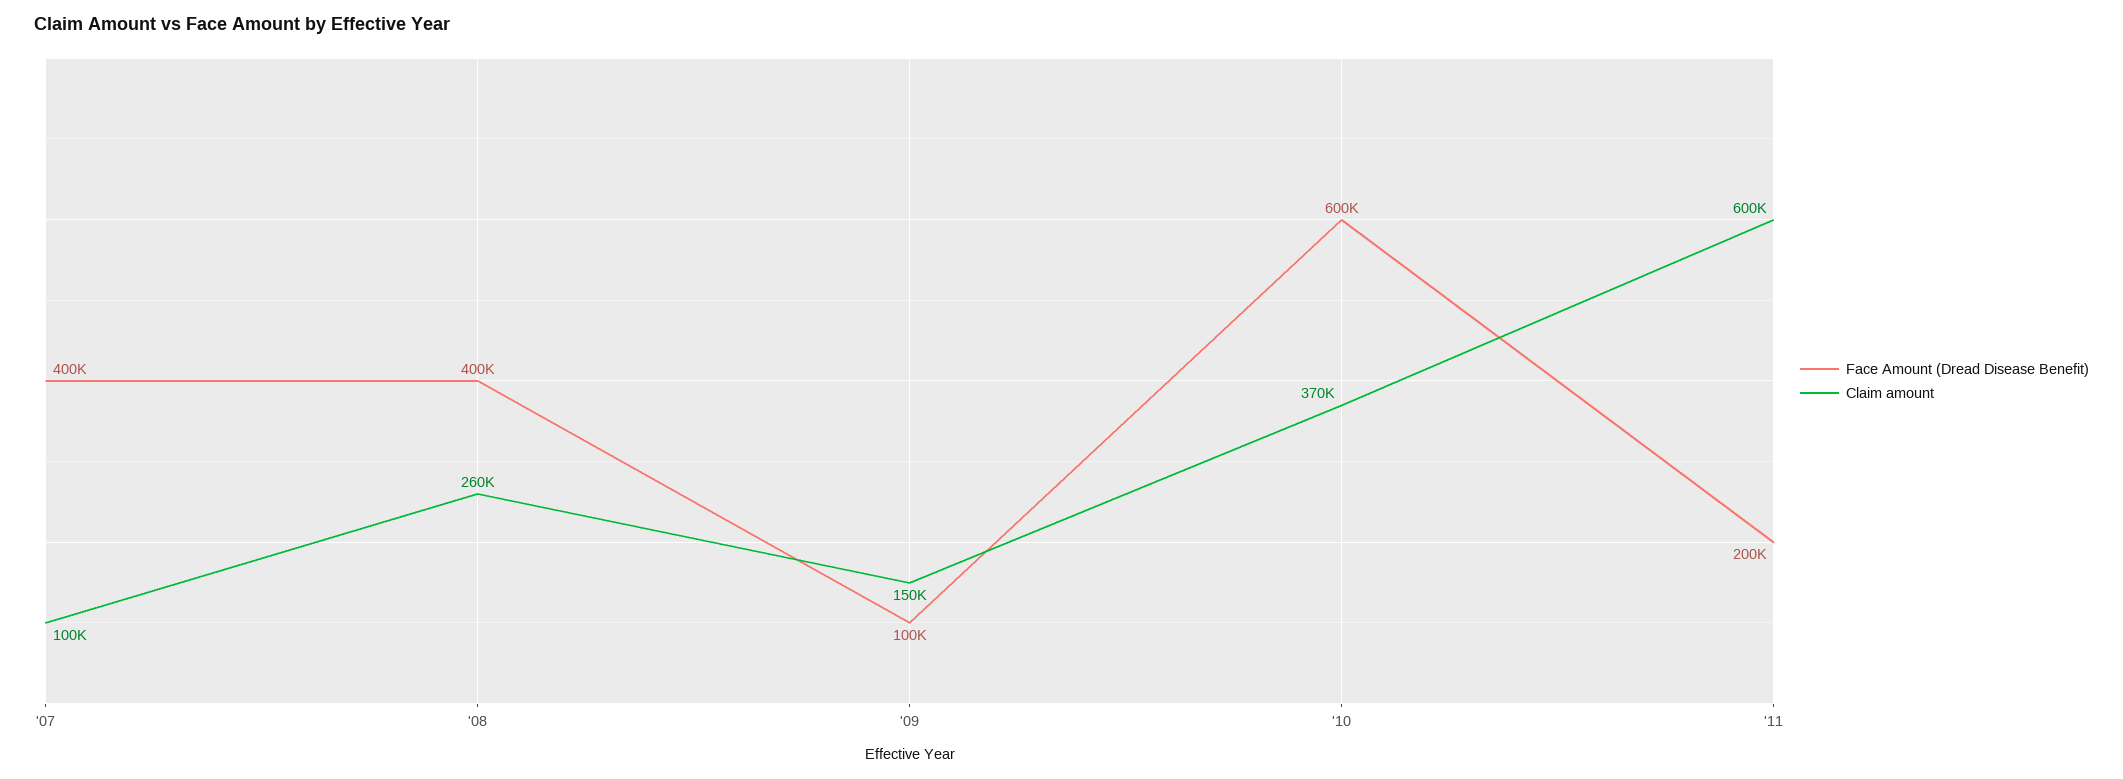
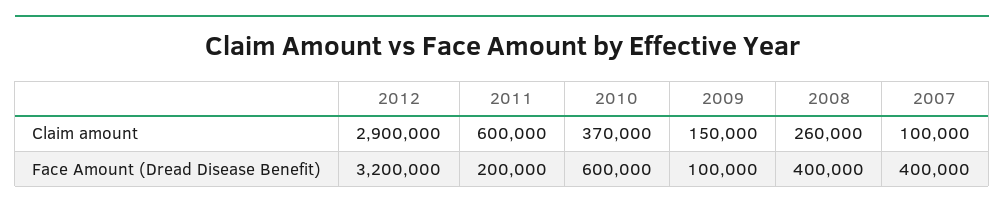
Claim amount, 2012: none -> 2900000
Face Amount (Dread Disease Benefit), 2012: none -> 3200000

